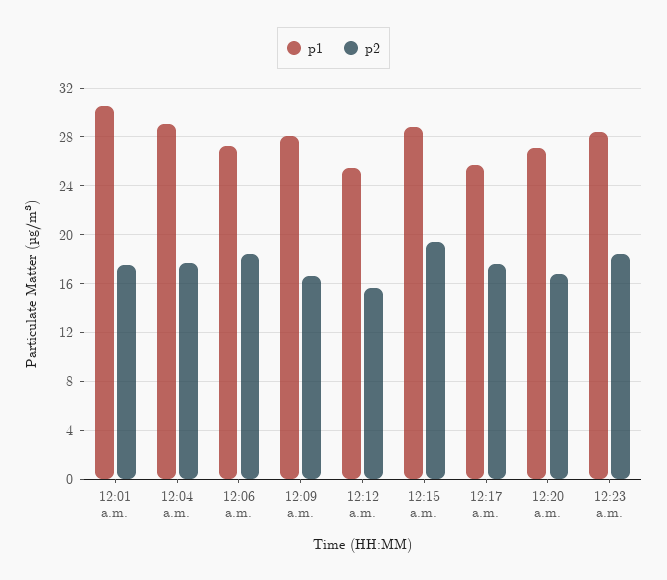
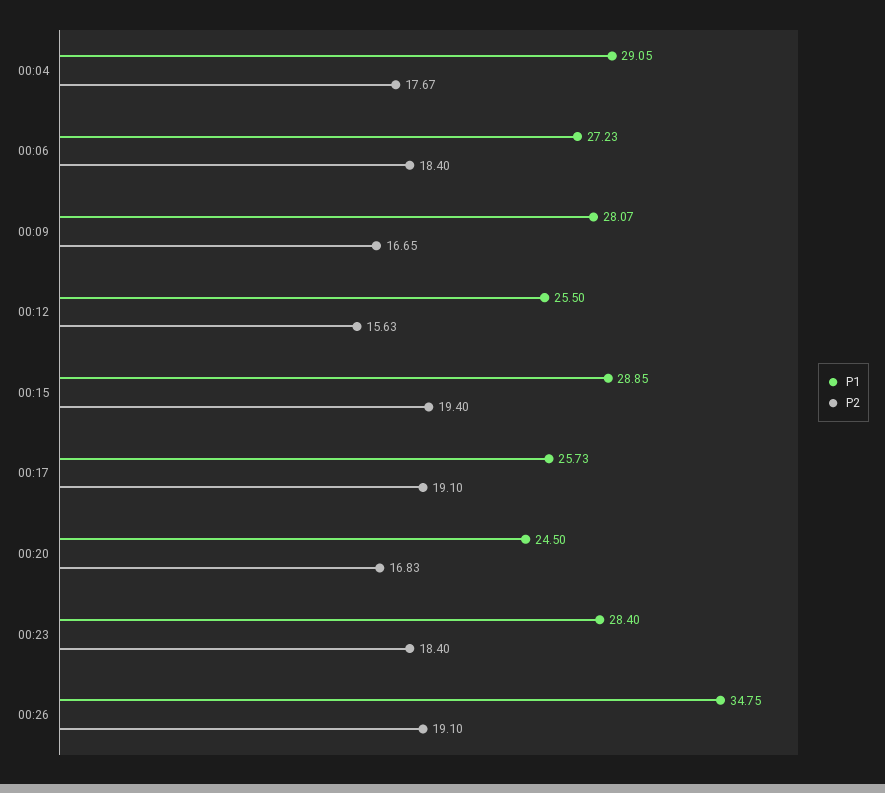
p1, 12:01 a.m.: 30.5 -> none
p2, 12:01 a.m.: 17.5 -> none
p2, 12:17 a.m.: 17.5 -> 19.1
p1, 12:20 a.m.: 27 -> 24.5
p1, 00:26: none -> 34.75
p2, 00:26: none -> 19.1

